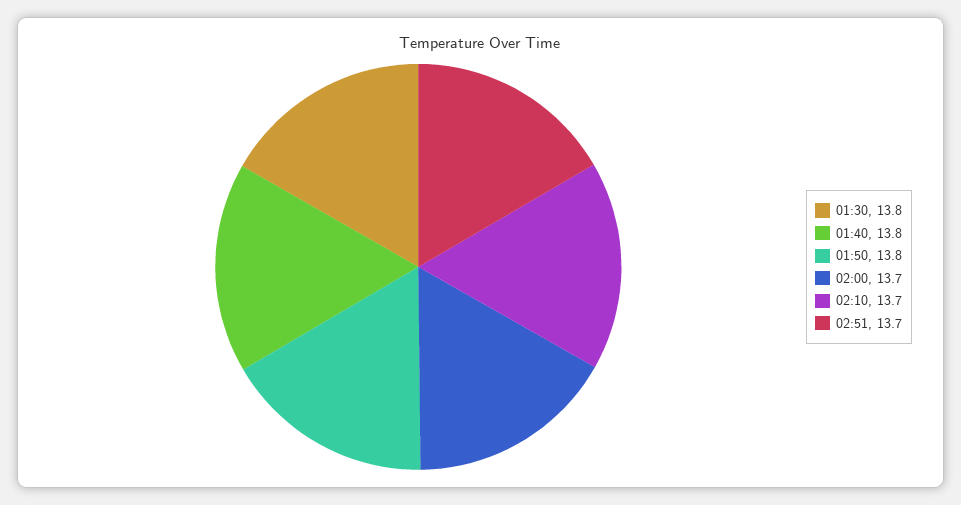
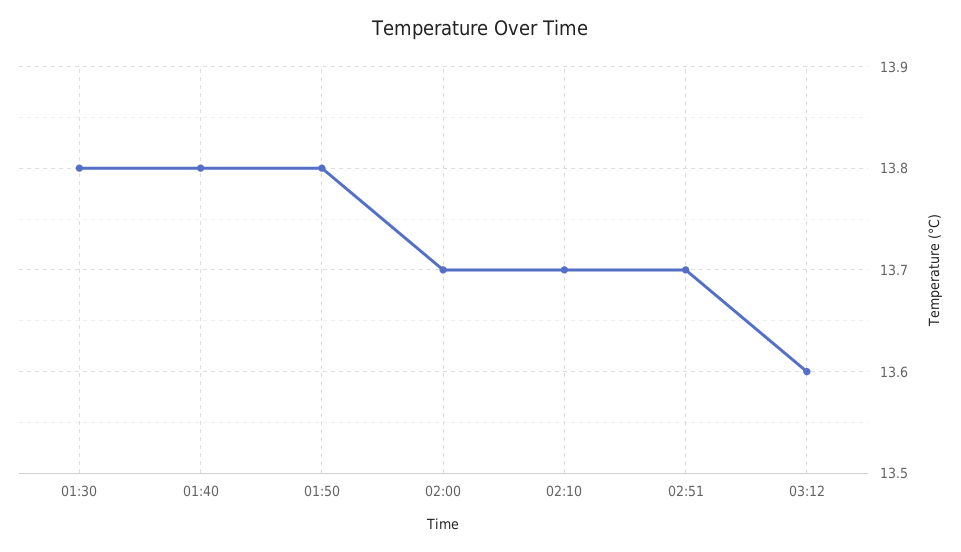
03:12: none -> 13.6

